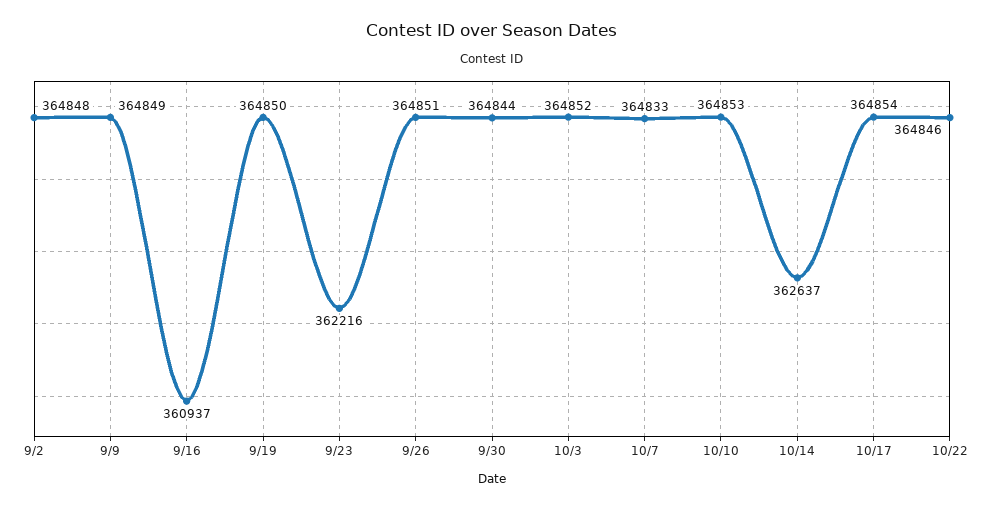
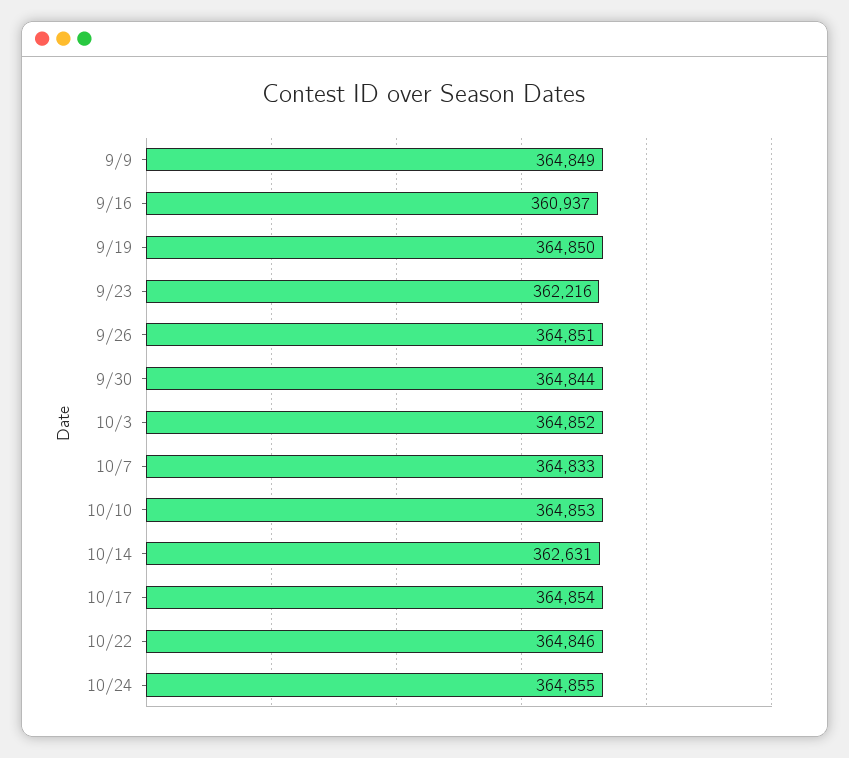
9/2: 364848 -> none
10/14: 362637 -> 362631
10/24: none -> 364855

